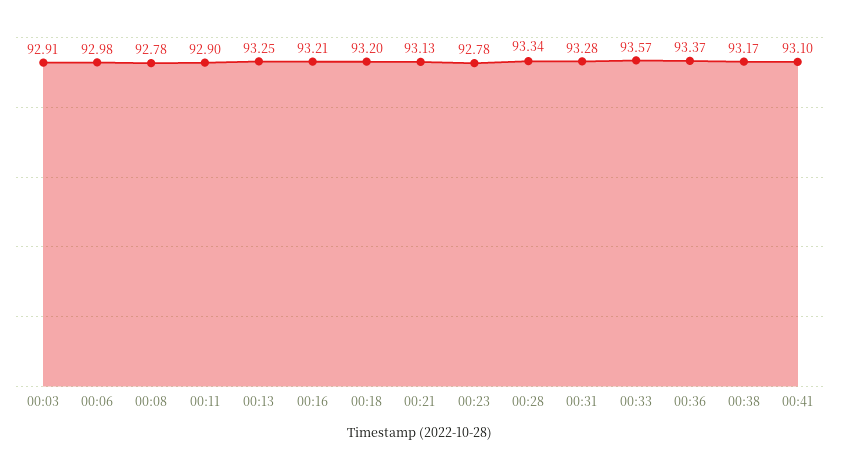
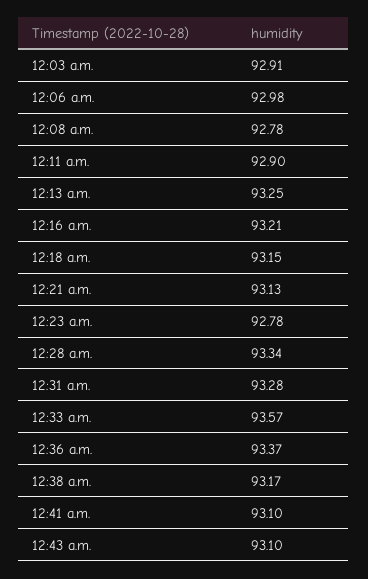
00:18: 93.2 -> 93.15
12:43 a.m.: none -> 93.1

